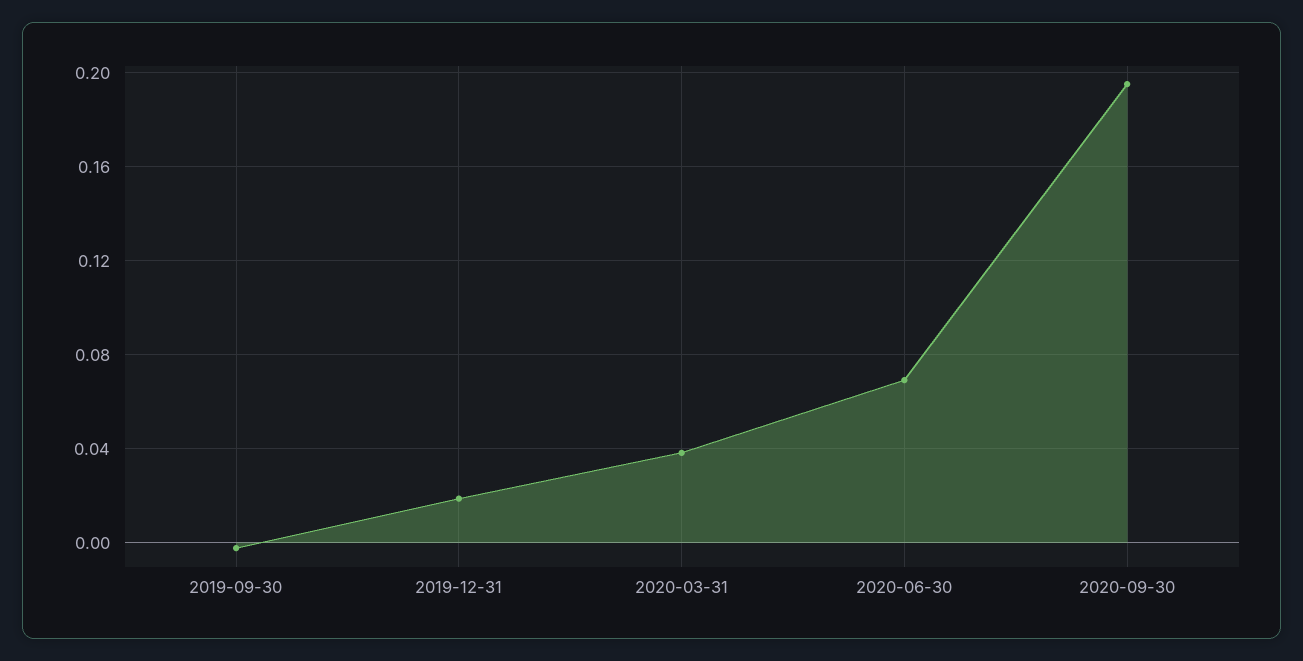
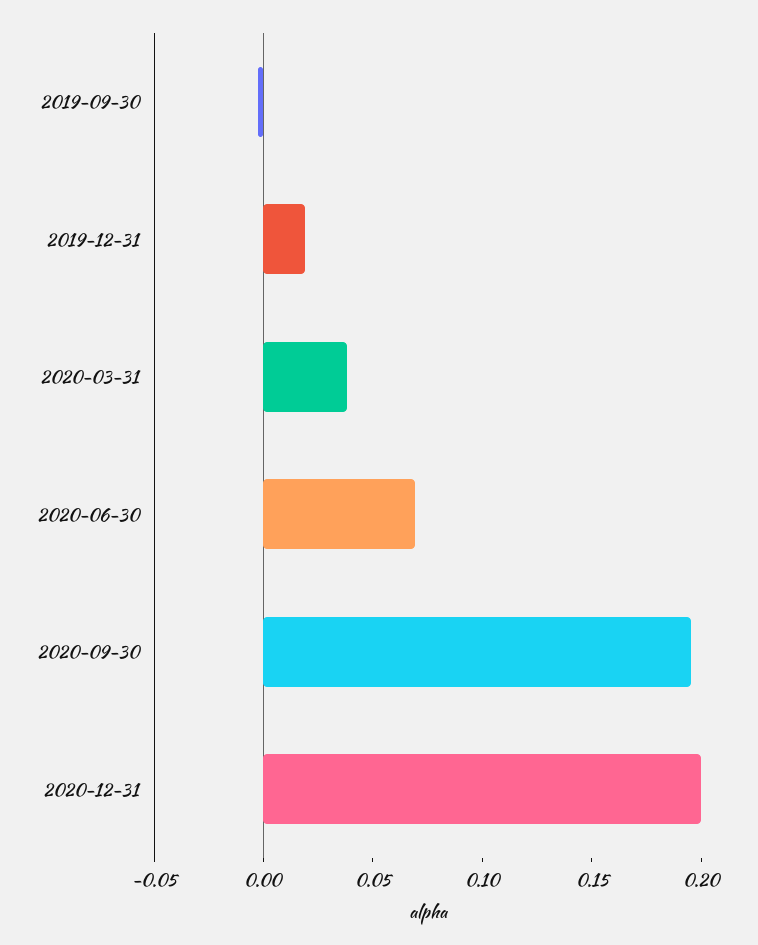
2020-12-31: none -> 0.2

